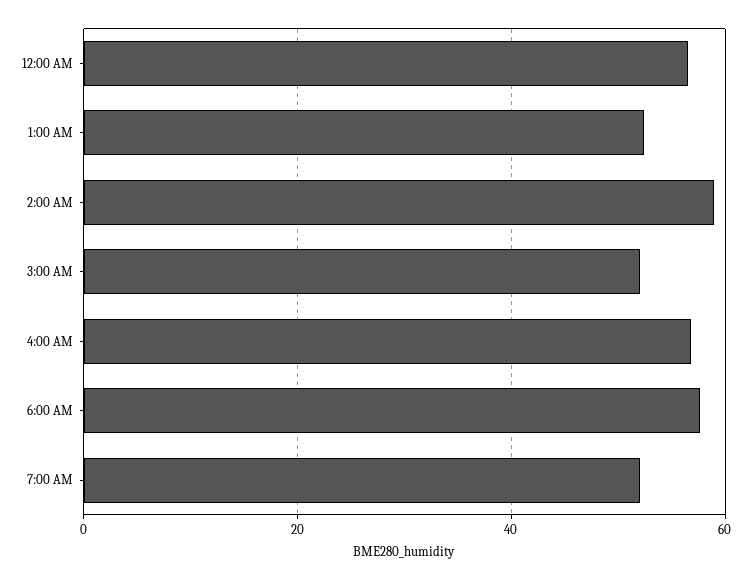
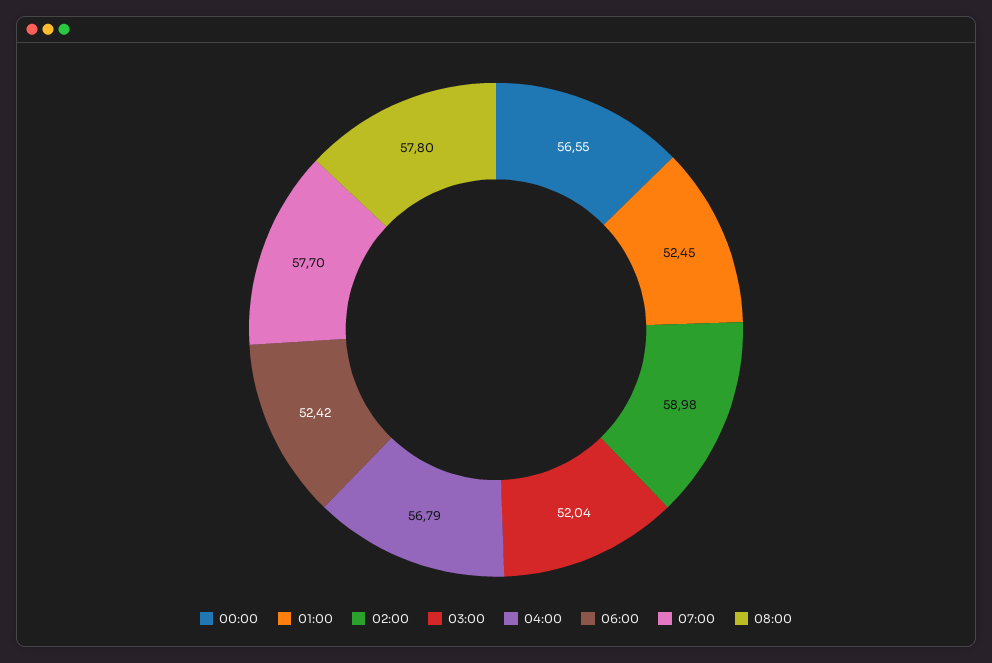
6:00 AM: 58 -> 52.42
7:00 AM: 52 -> 57.7
08:00: none -> 57.8

